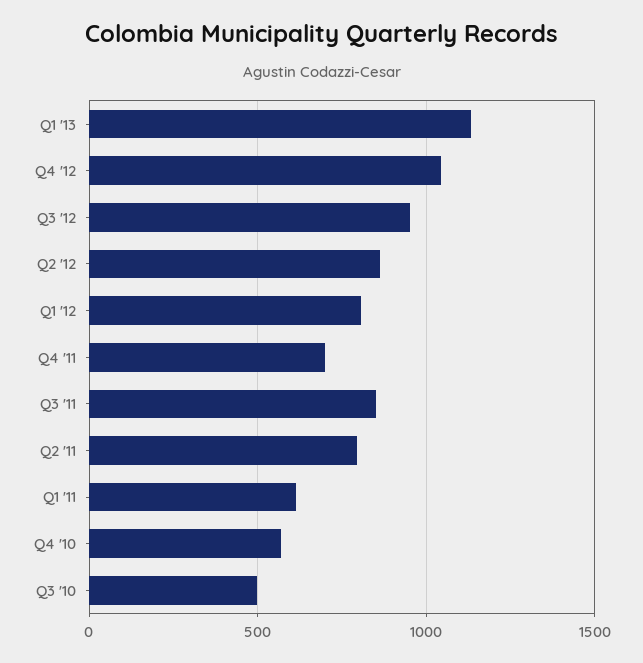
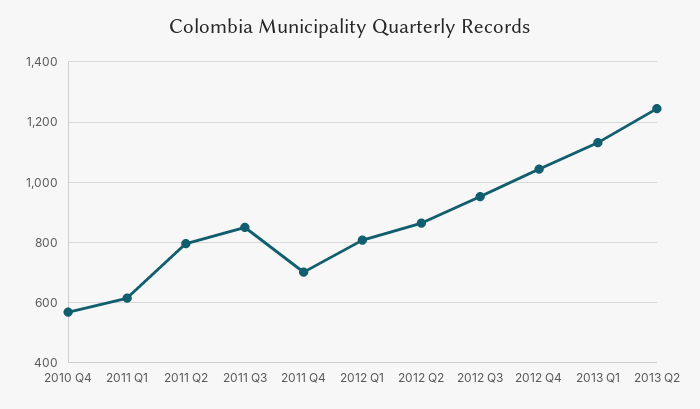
Q3 '10: 500 -> none
2013 Q2: none -> 1240

